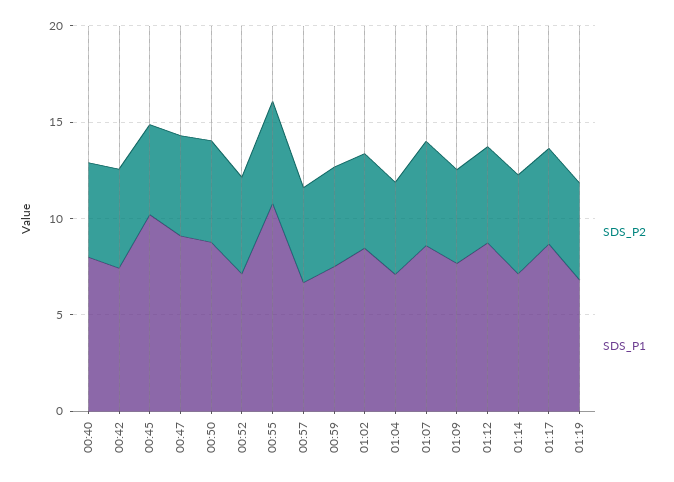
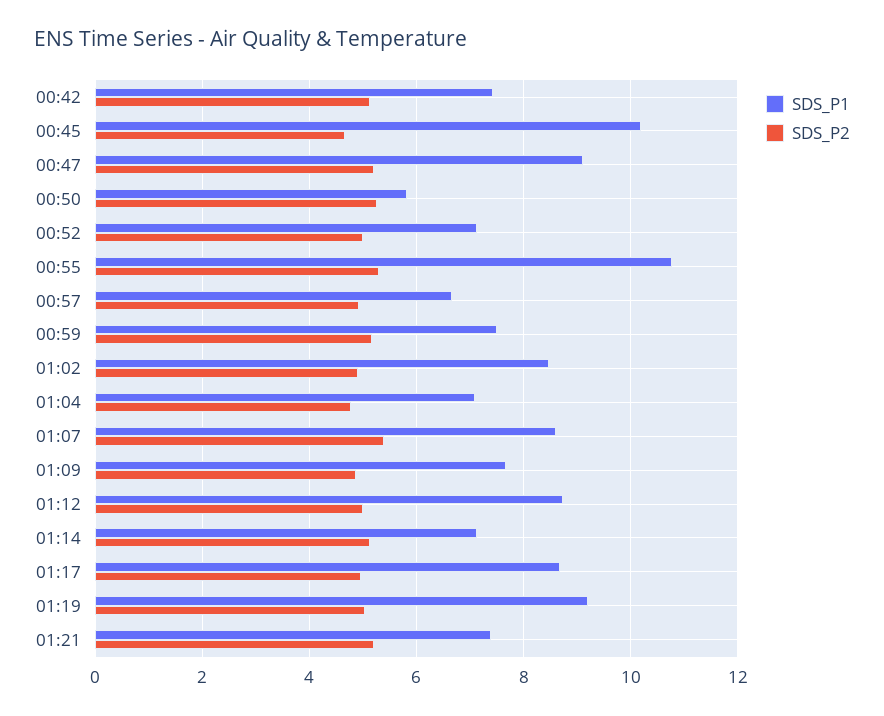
SDS_P2, 00:40: 5 -> none
SDS_P1, 00:40: 8 -> none
SDS_P1, 00:50: 9 -> 5.8
SDS_P1, 01:19: 7 -> 9.2
SDS_P1, 01:21: none -> 7.4
SDS_P2, 01:21: none -> 5.2

